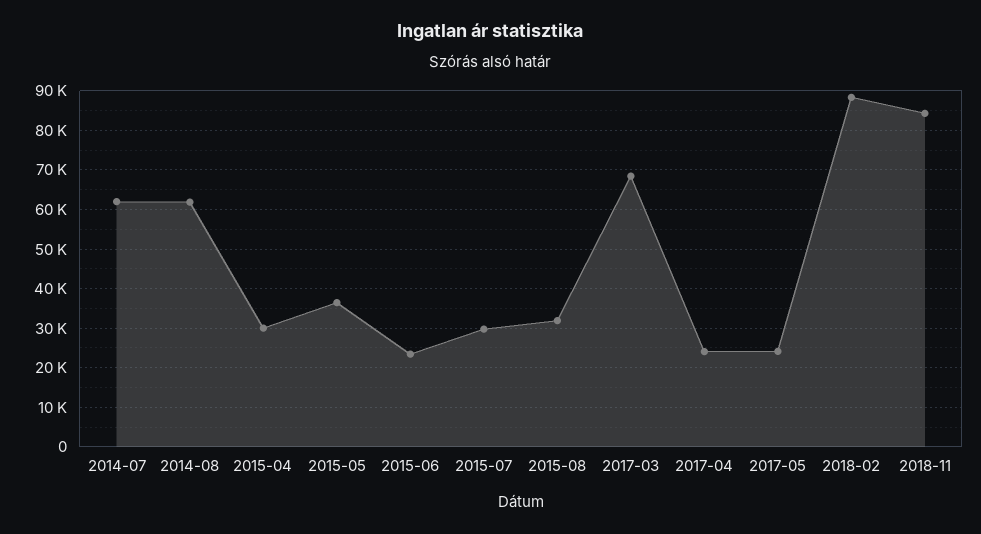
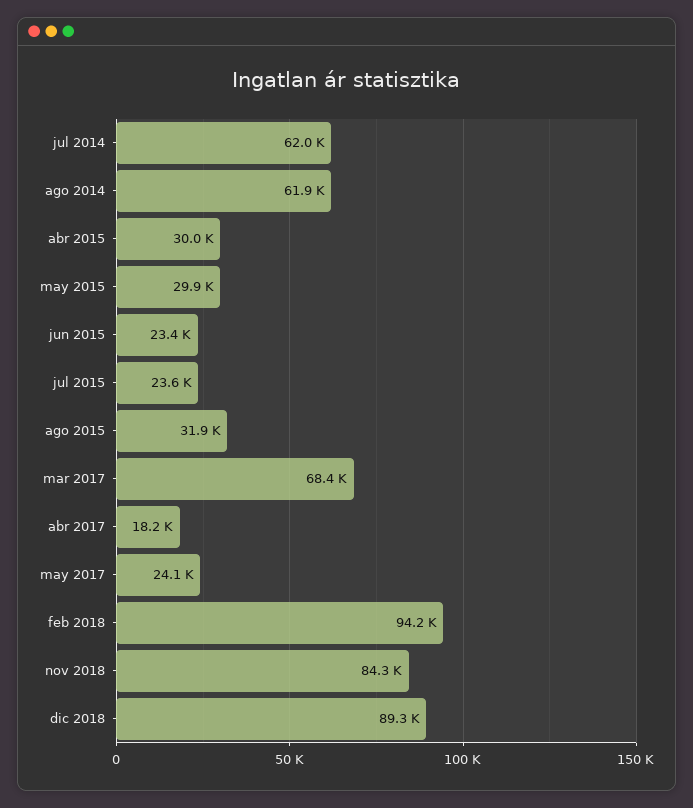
2015-05: 36000 -> 29900
2015-07: 30000 -> 23600
2017-04: 24000 -> 18200
2018-02: 88000 -> 94200
dic 2018: none -> 89300

